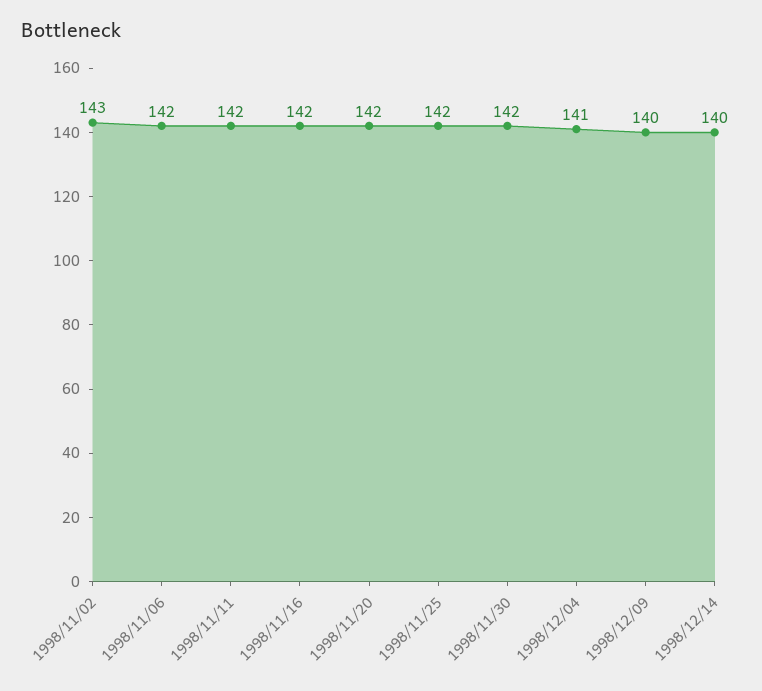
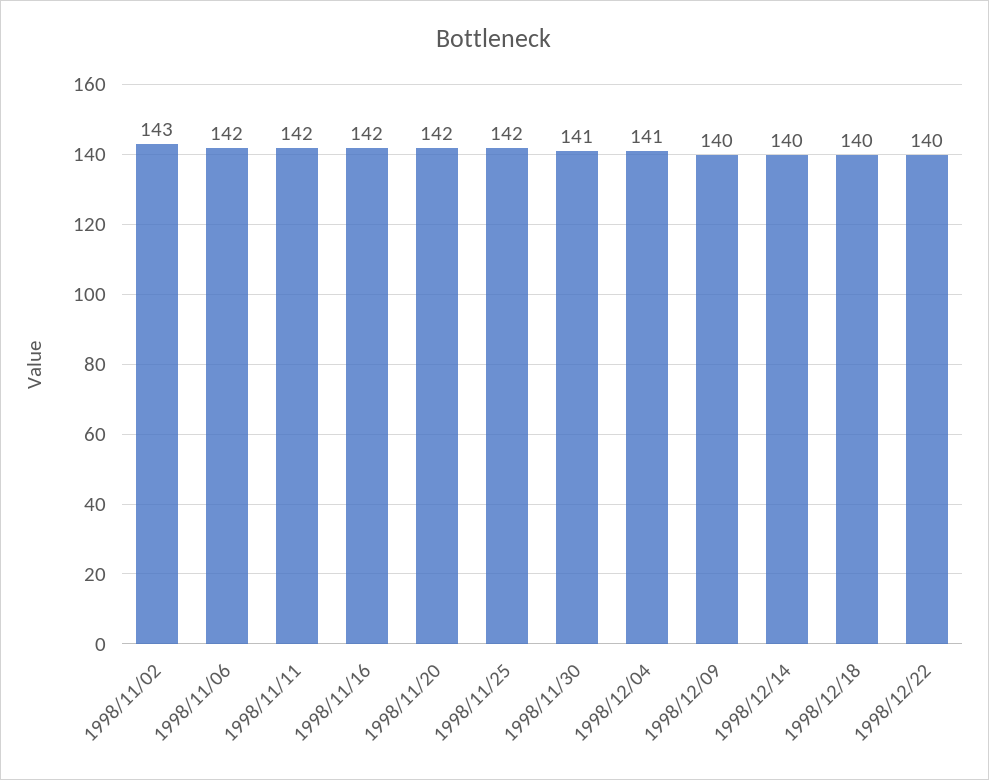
1998/11/30: 142 -> 141
1998/12/18: none -> 140
1998/12/22: none -> 140

